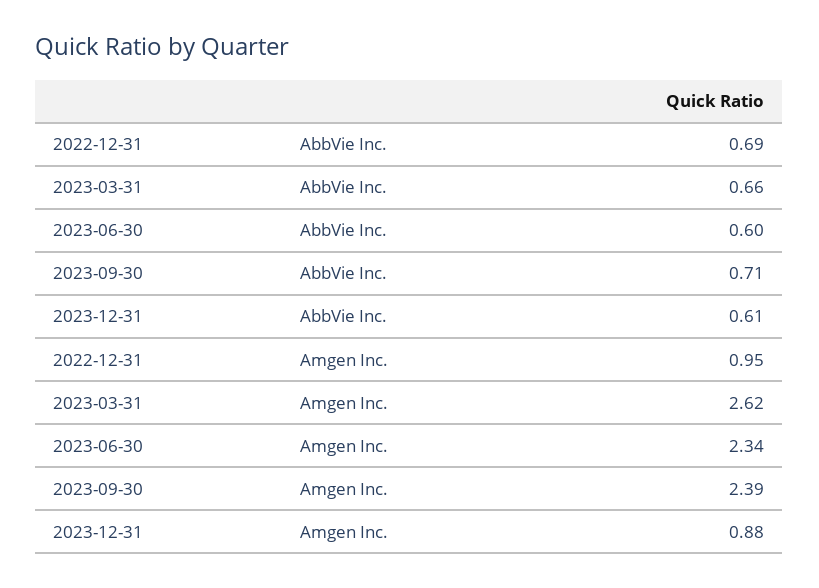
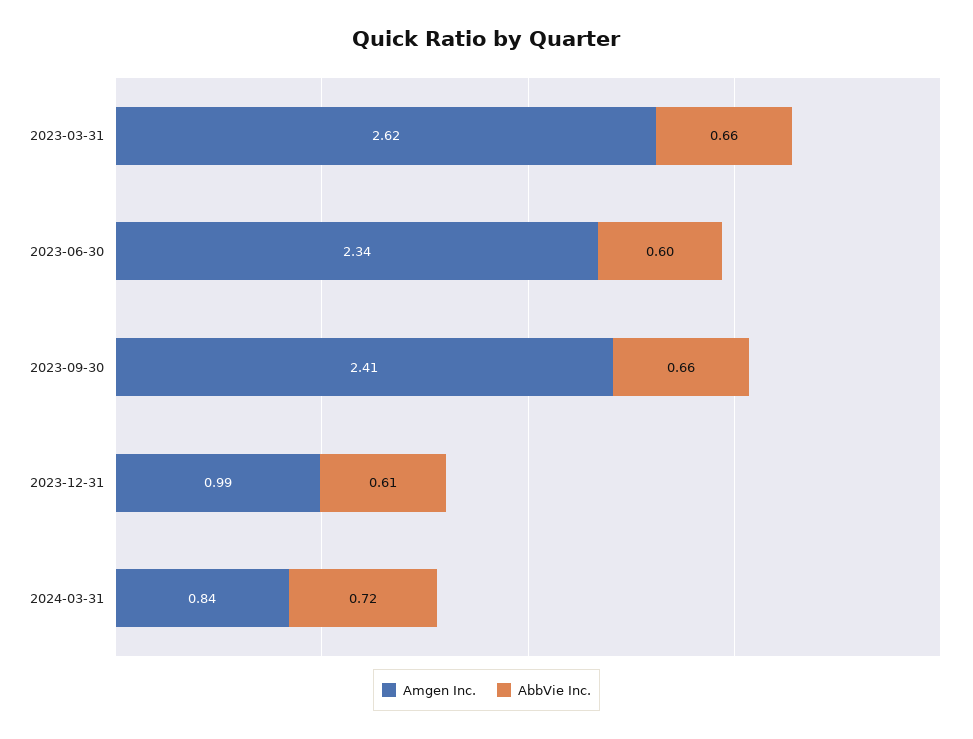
AbbVie Inc., 2022-12-31: 0.69 -> none
AbbVie Inc., 2023-09-30: 0.71 -> 0.66
Amgen Inc., 2022-12-31: 0.95 -> none
Amgen Inc., 2023-09-30: 2.39 -> 2.41
Amgen Inc., 2023-12-31: 0.88 -> 0.99
Amgen Inc., 2024-03-31: none -> 0.84
AbbVie Inc., 2024-03-31: none -> 0.72

